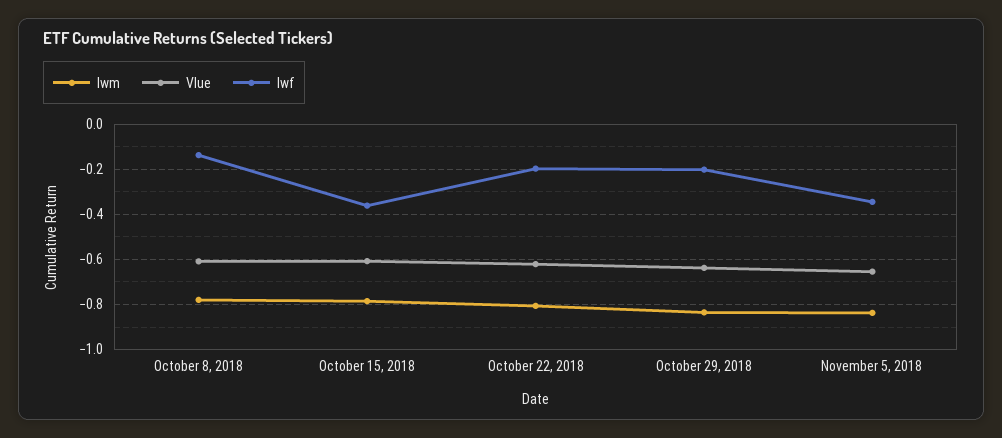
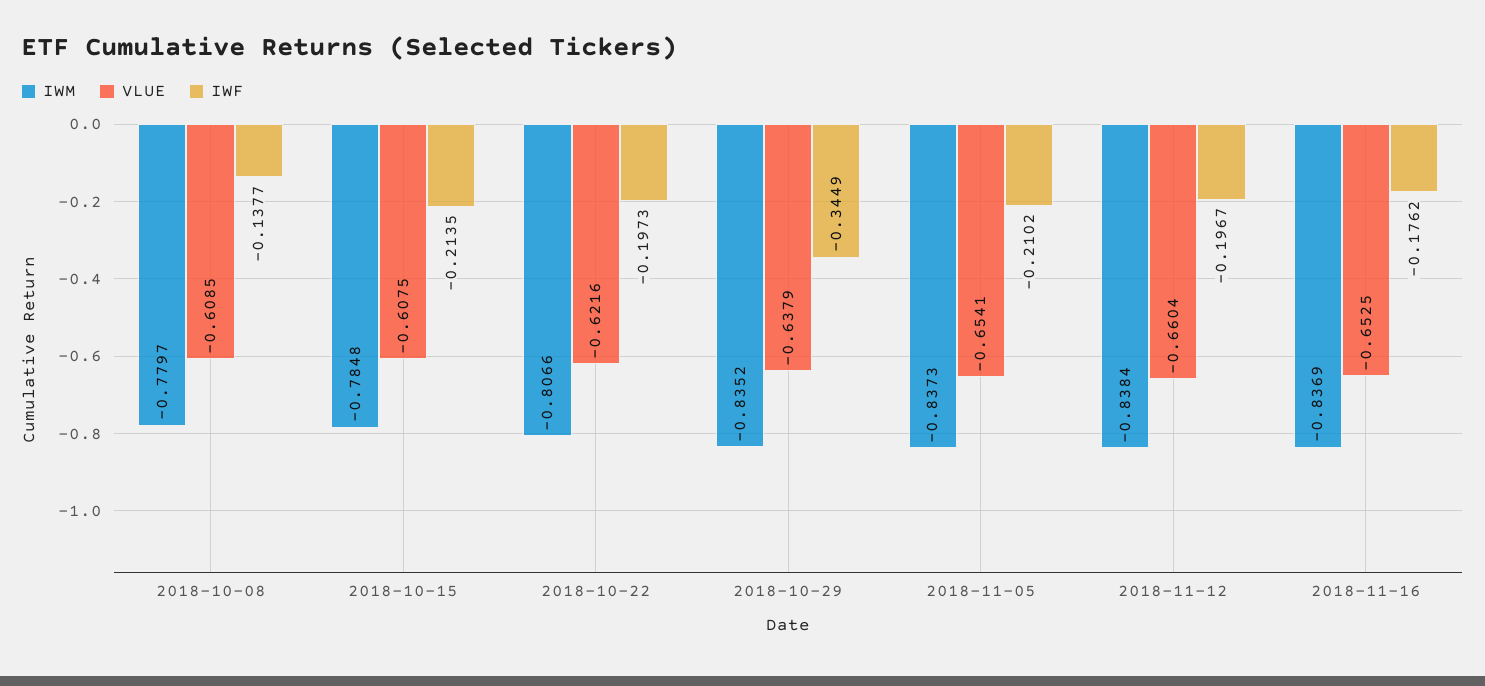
Iwf, October 15, 2018: -0.35 -> -0.2135
Iwf, October 29, 2018: -0.2 -> -0.3449
Iwf, November 5, 2018: -0.35 -> -0.2102
Iwm, 2018-11-12: none -> -0.8384
Vlue, 2018-11-12: none -> -0.6604
Iwf, 2018-11-12: none -> -0.1967
Iwm, 2018-11-16: none -> -0.8369
Vlue, 2018-11-16: none -> -0.6525
Iwf, 2018-11-16: none -> -0.1762

